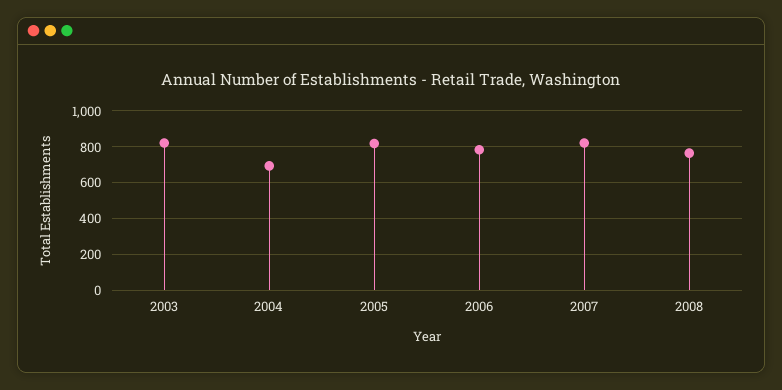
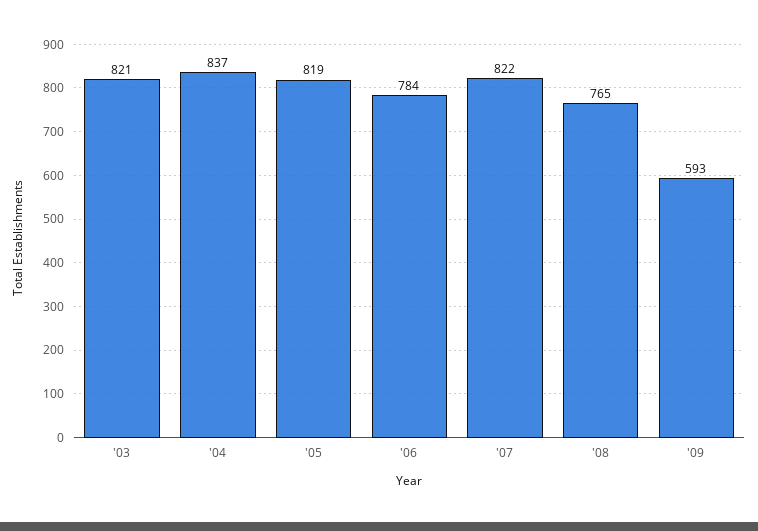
2004: 700 -> 837
'09: none -> 593

